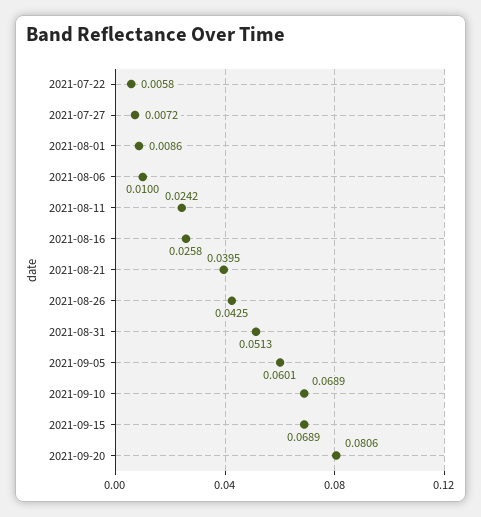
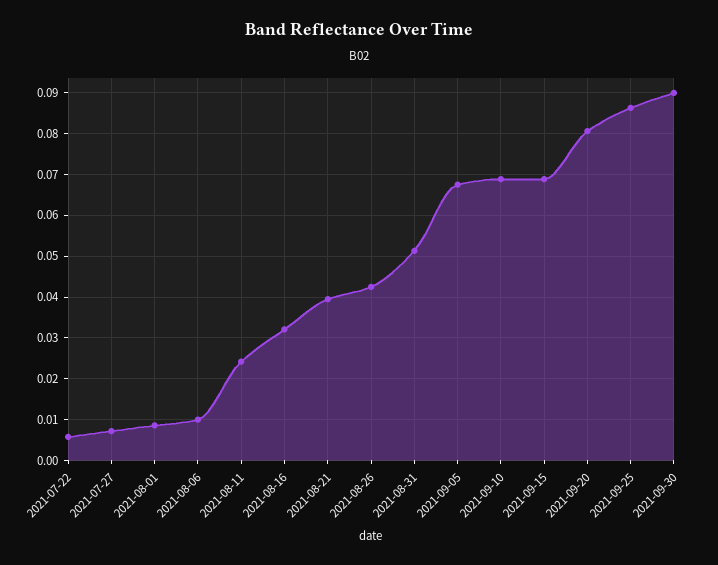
2021-08-16: 0.0258 -> 0.032
2021-09-05: 0.0601 -> 0.068
2021-09-25: none -> 0.086
2021-09-30: none -> 0.09

